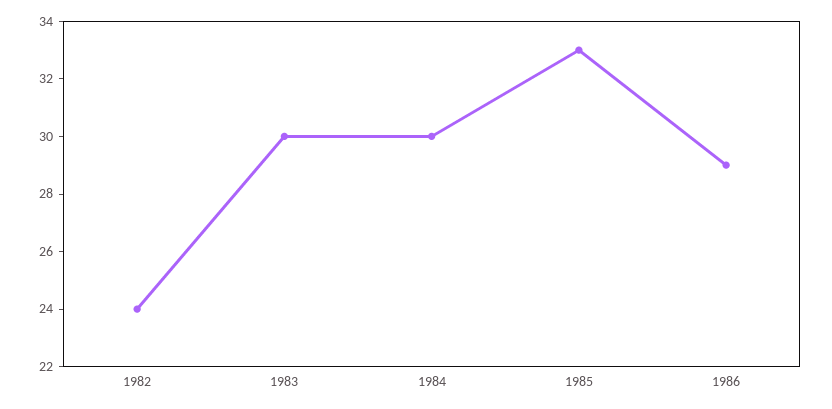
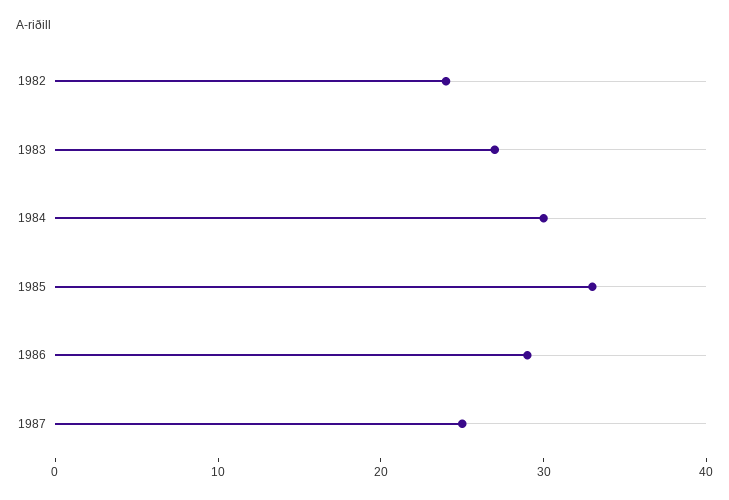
1983: 30 -> 27
1987: none -> 25

